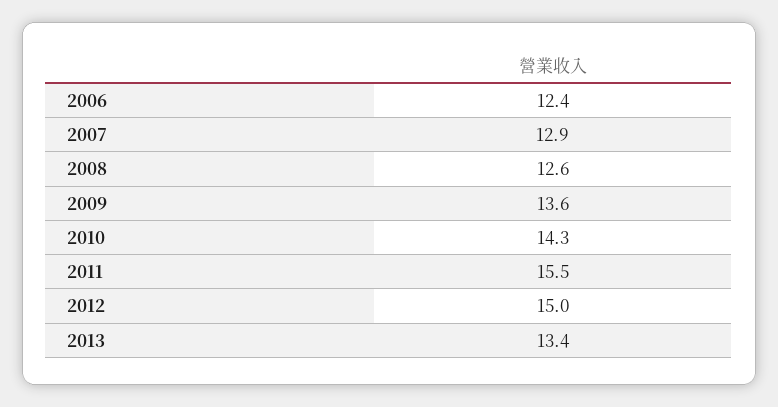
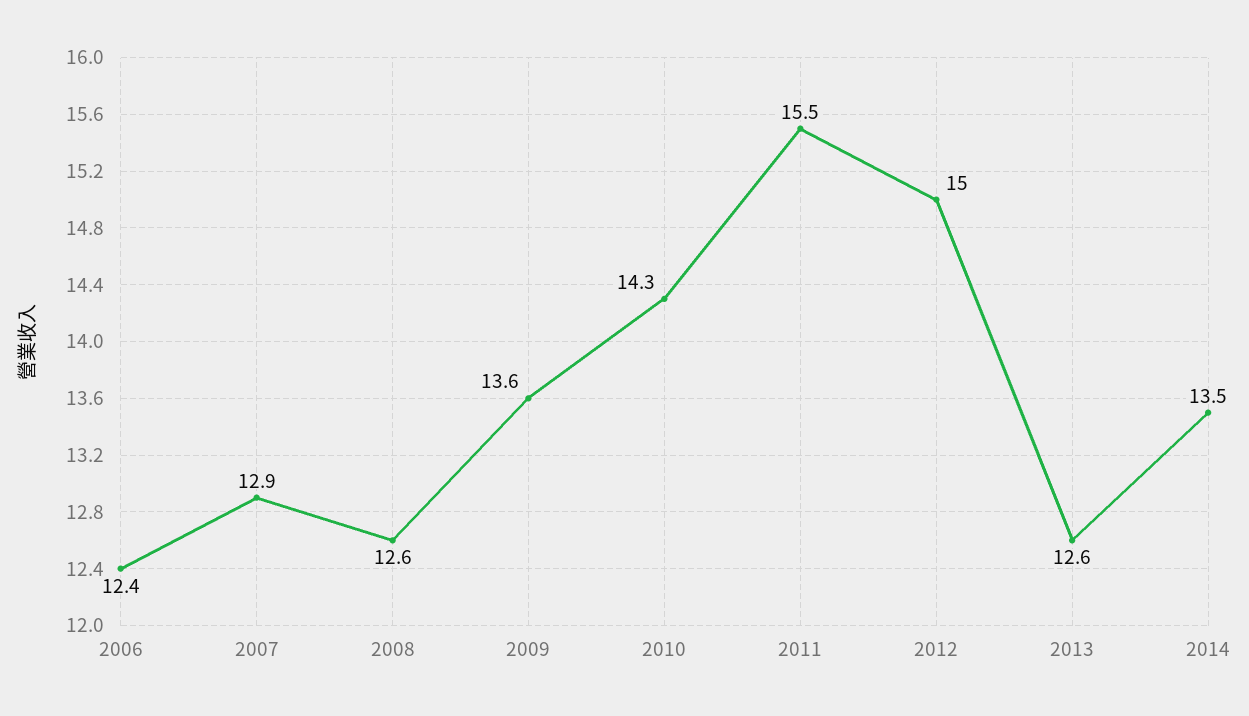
2013: 13.4 -> 12.6
2014: none -> 13.5

